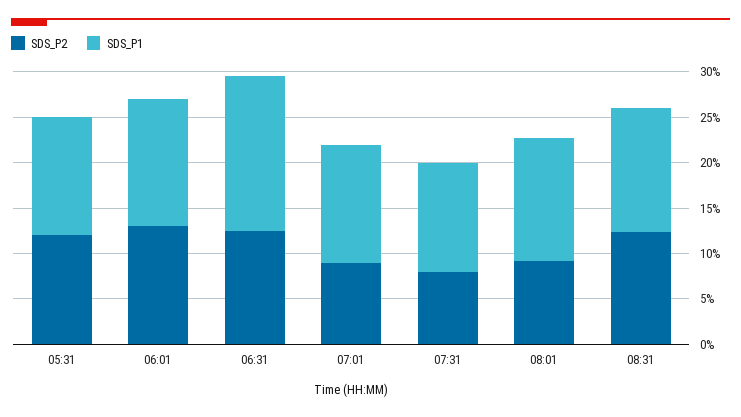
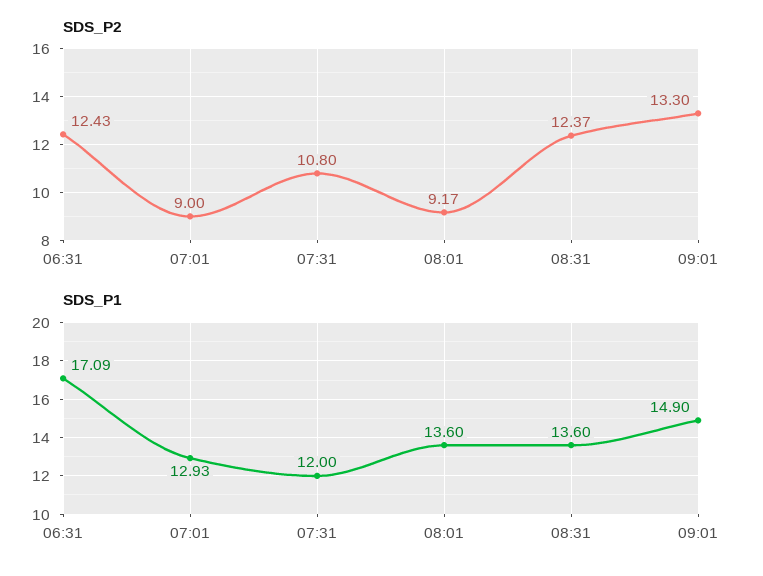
SDS_P2, 05:31: 12 -> none
SDS_P1, 05:31: 13 -> none
SDS_P2, 06:01: 13 -> none
SDS_P1, 06:01: 14 -> none
SDS_P2, 07:31: 8 -> 10.8
SDS_P2, 09:01: none -> 13.3
SDS_P1, 09:01: none -> 14.9

